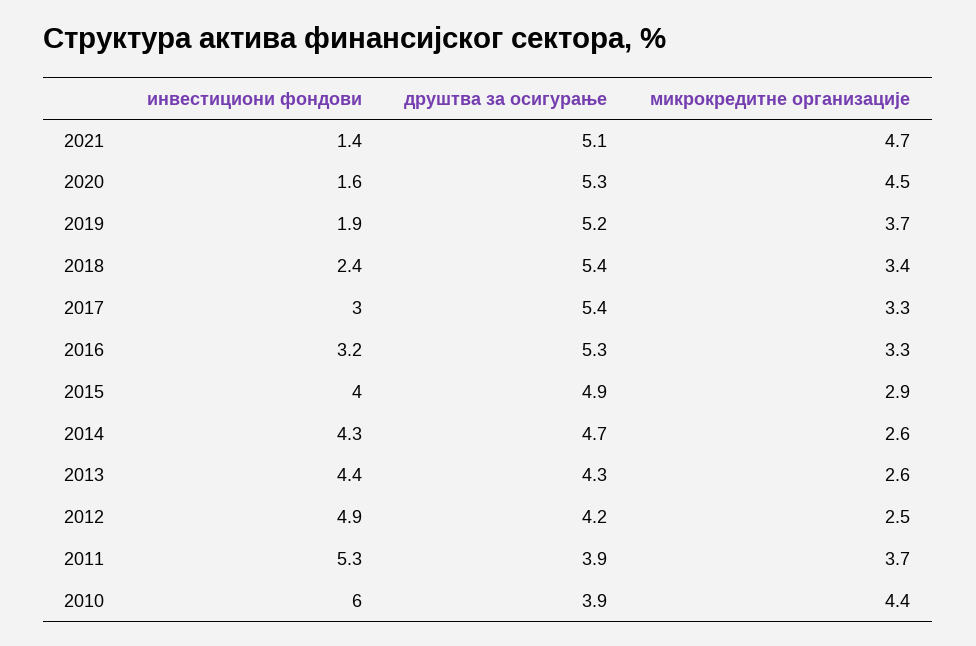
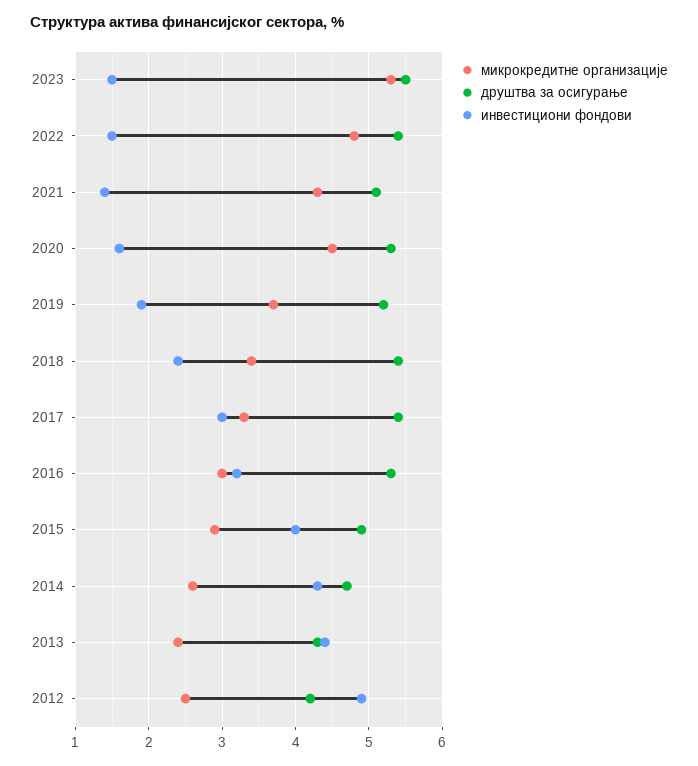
микрокредитне организације, 2021: 4.7 -> 4.3
микрокредитне организације, 2016: 3.3 -> 3
микрокредитне организације, 2013: 2.6 -> 2.4
инвестициони фондови, 2011: 5.3 -> none
друштва за осигурање, 2011: 3.9 -> none
микрокредитне организације, 2011: 3.7 -> none
инвестициони фондови, 2010: 6 -> none
друштва за осигурање, 2010: 3.9 -> none
микрокредитне организације, 2010: 4.4 -> none
микрокредитне организације, 2023: none -> 5.3
друштва за осигурање, 2023: none -> 5.5
инвестициони фондови, 2023: none -> 1.5
микрокредитне организације, 2022: none -> 4.8
друштва за осигурање, 2022: none -> 5.4
инвестициони фондови, 2022: none -> 1.5

